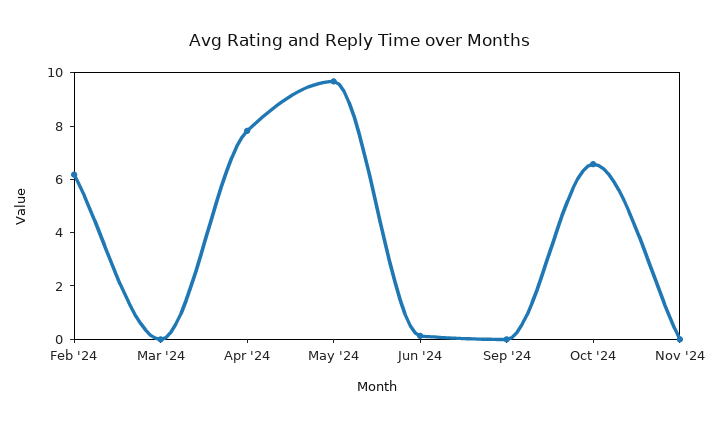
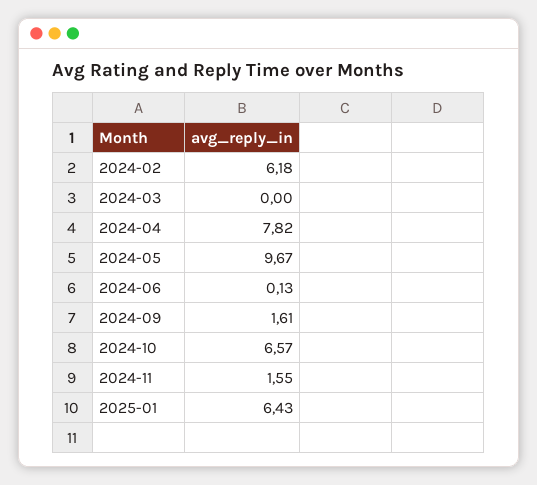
Sep '24: 0 -> 1.61
Nov '24: 0 -> 1.55
2025-01: none -> 6.43

